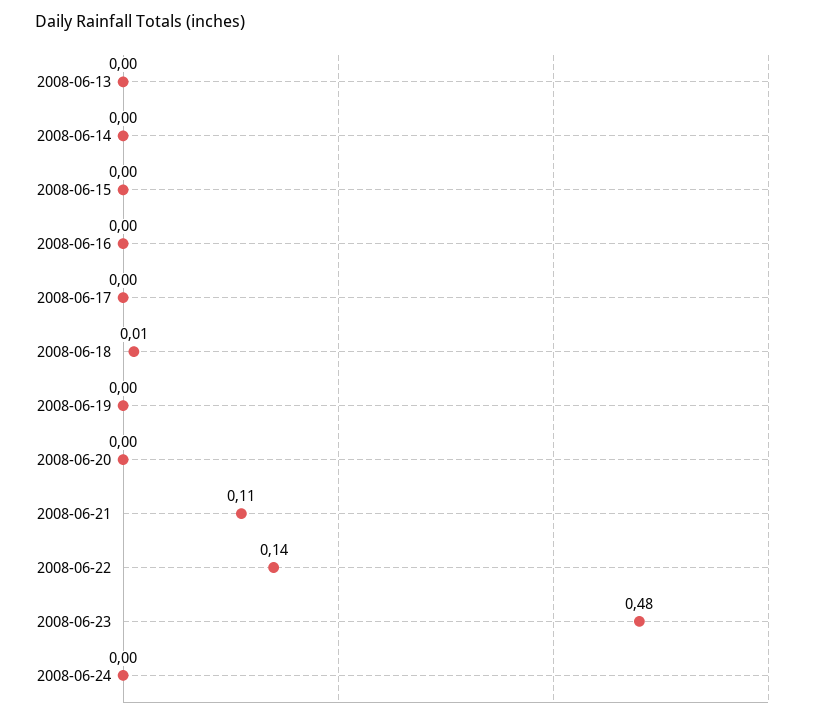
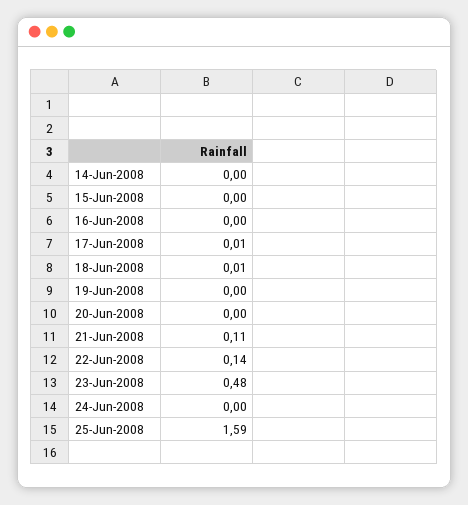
2008-06-13: 0 -> none
2008-06-17: 0 -> 0.01
25-Jun-2008: none -> 1.59

